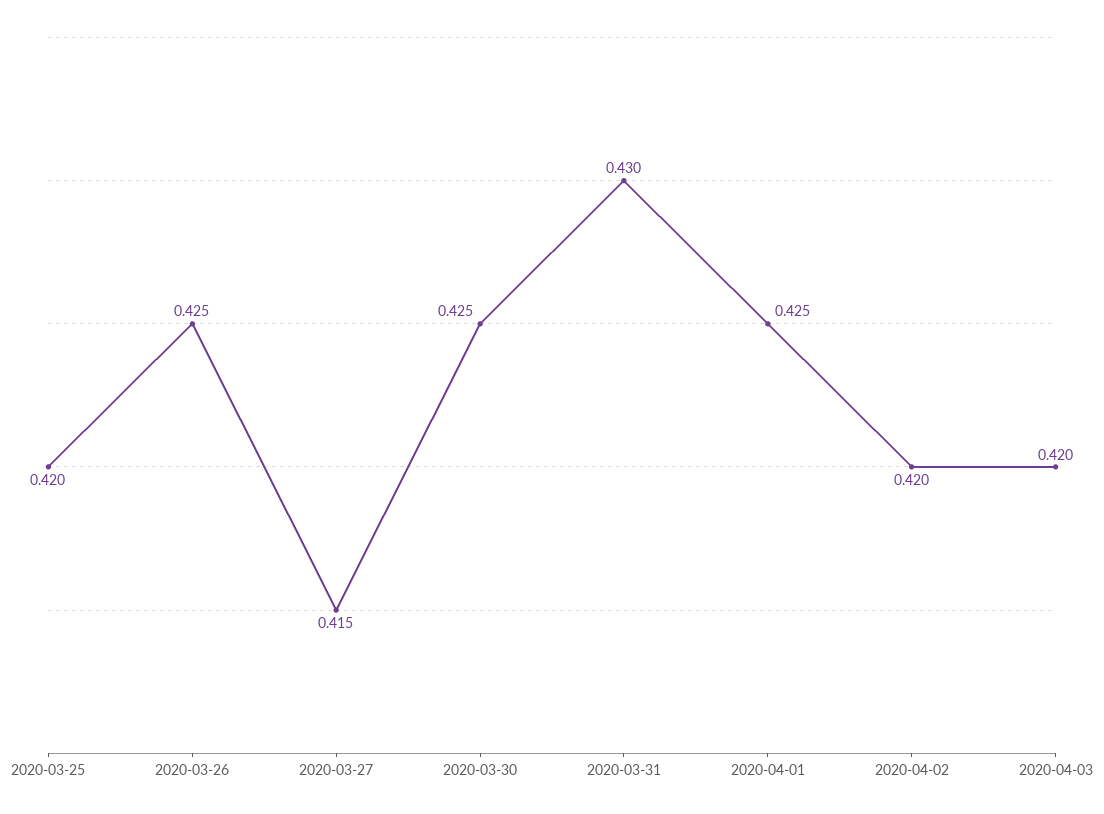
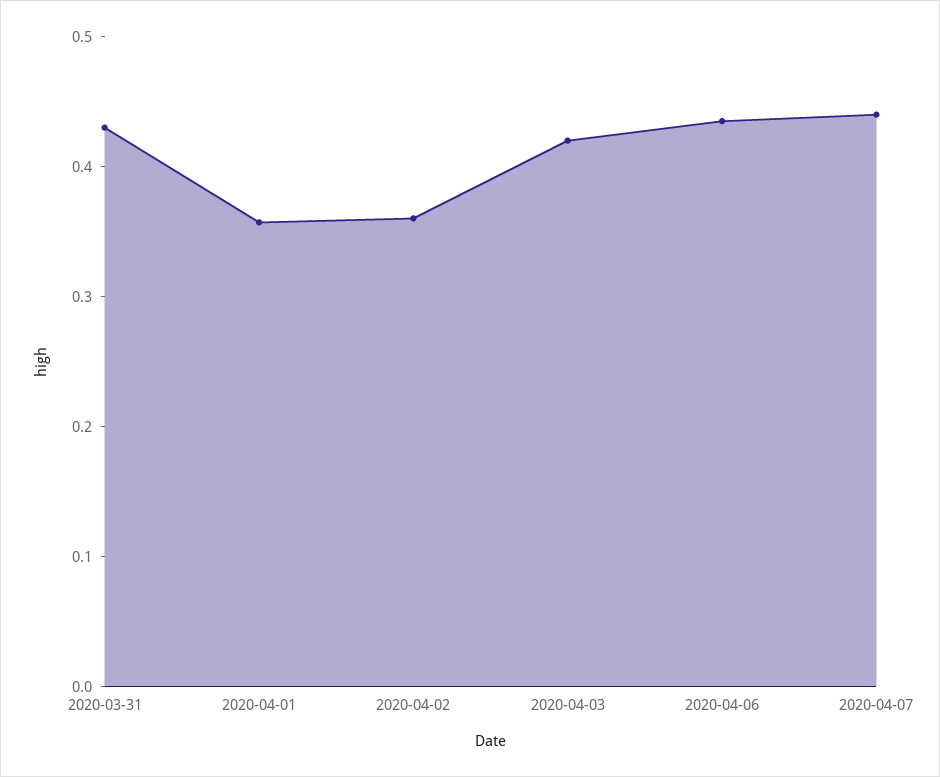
2020-03-25: 0.42 -> none
2020-03-26: 0.425 -> none
2020-03-27: 0.415 -> none
2020-03-30: 0.425 -> none
2020-04-01: 0.425 -> 0.36
2020-04-02: 0.42 -> 0.36
2020-04-06: none -> 0.44
2020-04-07: none -> 0.44

